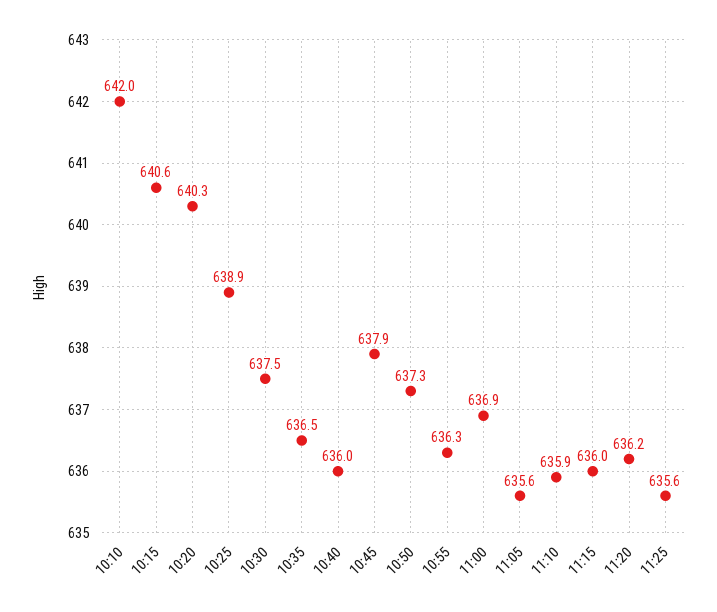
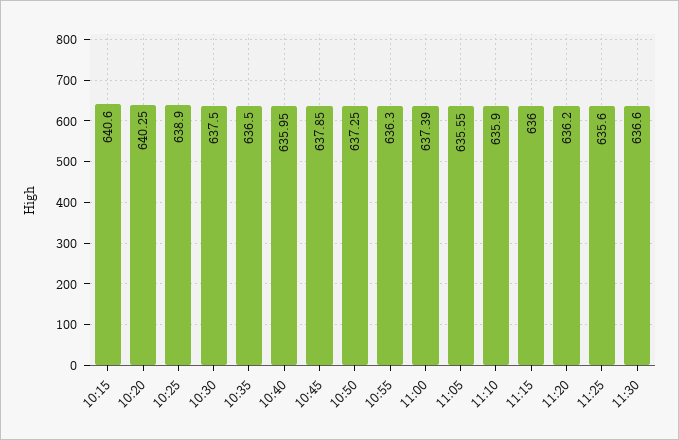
10:10: 642 -> none
11:00: 636.9 -> 637.39
11:30: none -> 636.6

